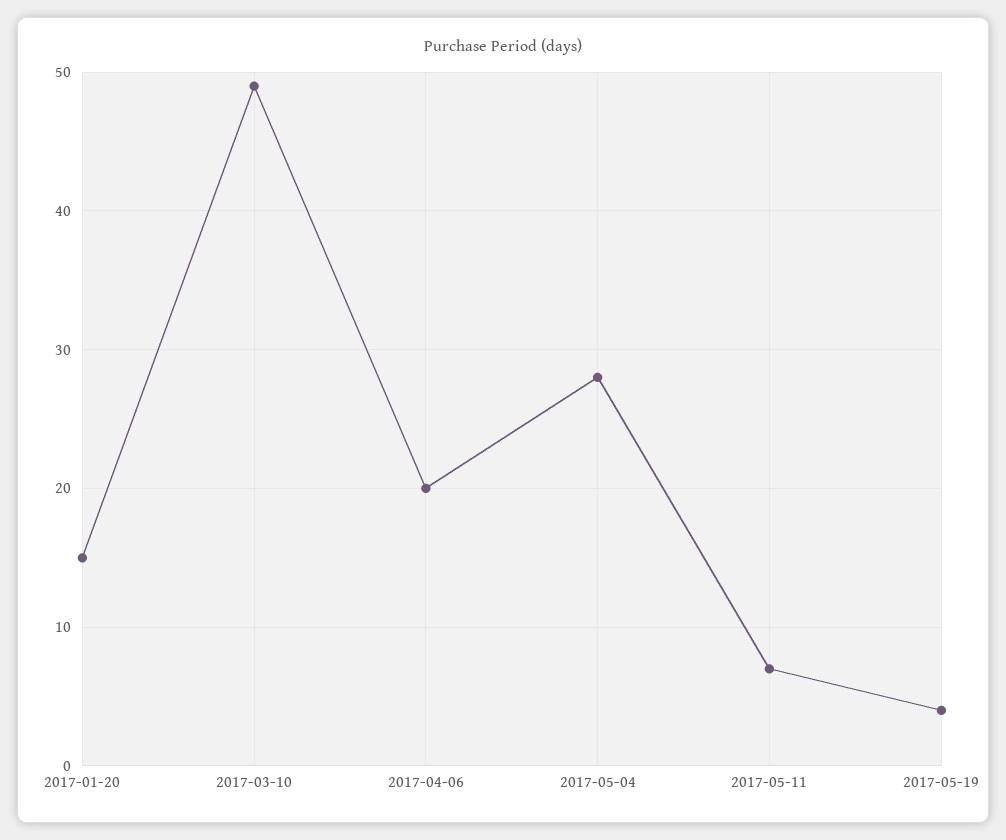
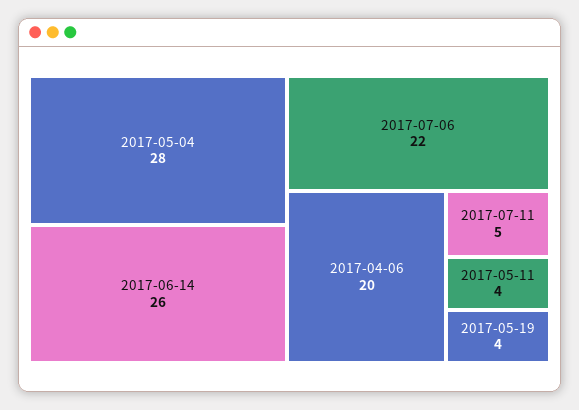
2017-01-20: 15 -> none
2017-03-10: 49 -> none
2017-05-11: 7 -> 4
2017-06-14: none -> 26
2017-07-06: none -> 22
2017-07-11: none -> 5

